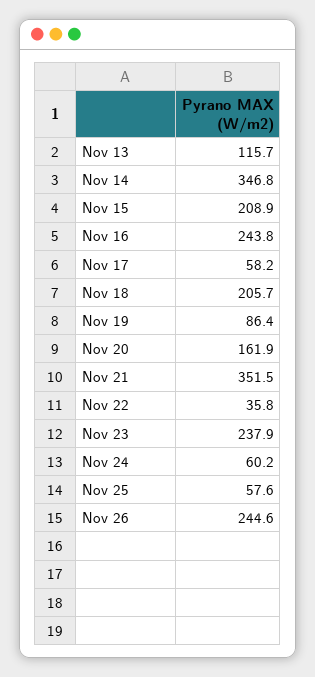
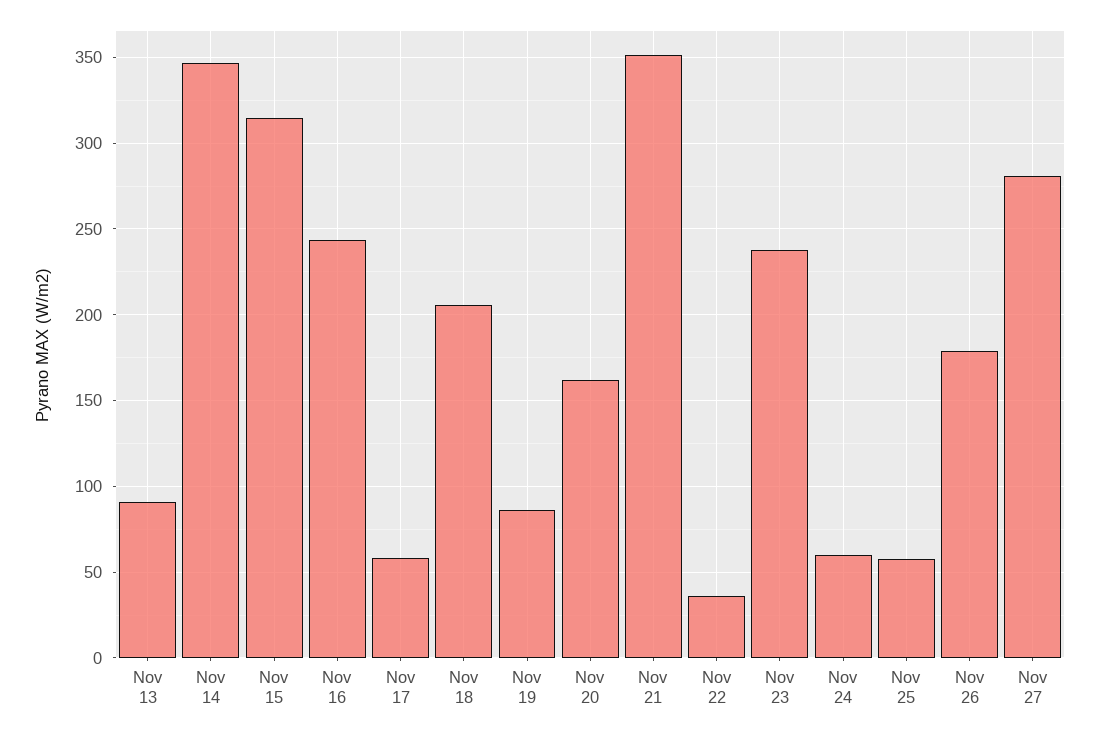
Nov 13: 115.7 -> 90
Nov 15: 208.9 -> 315
Nov 26: 244.6 -> 180
Nov 27: none -> 280

